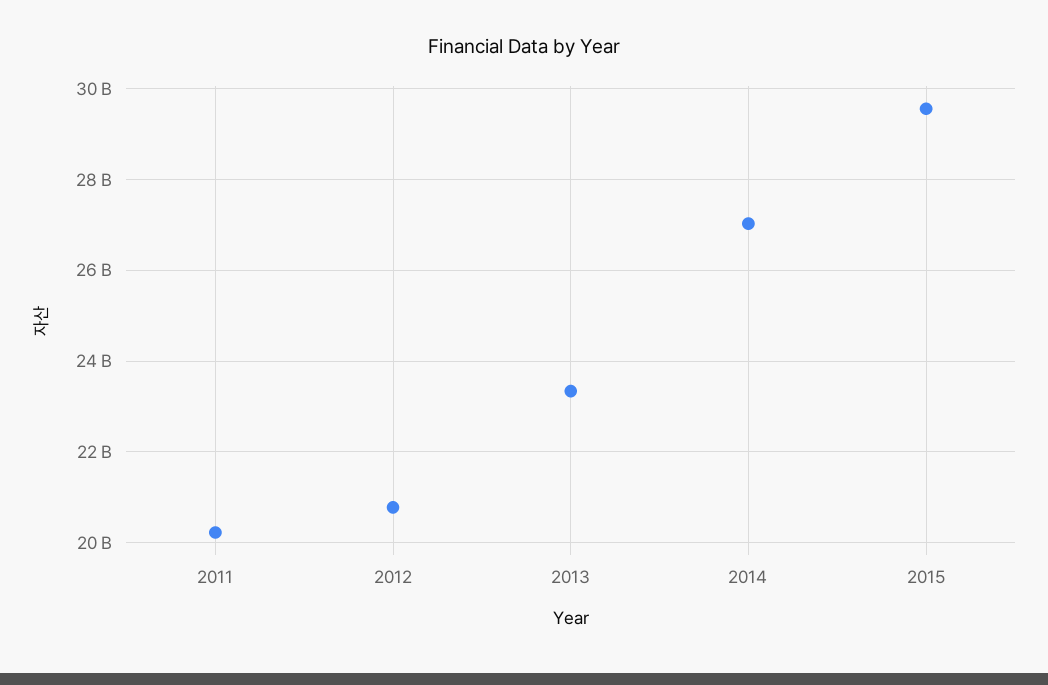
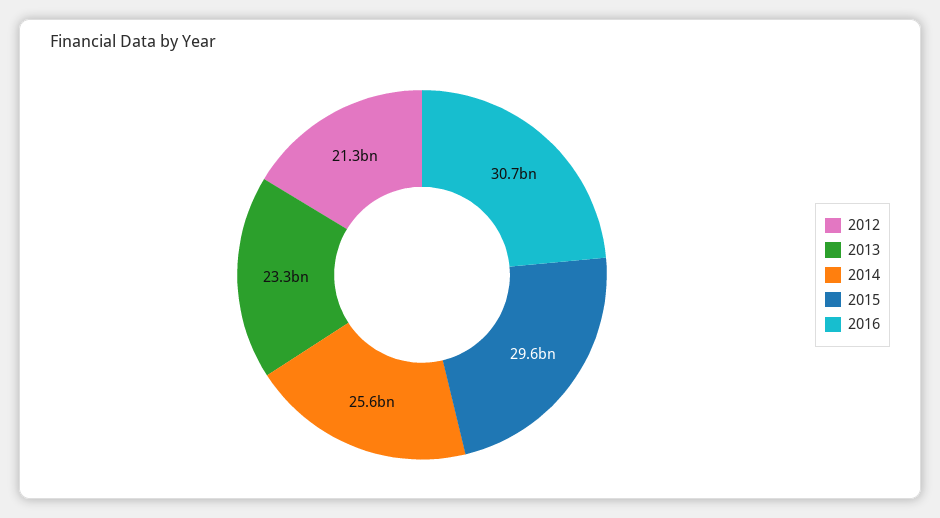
2011: 20200000000 -> none
2012: 20800000000 -> 21300000000
2014: 27000000000 -> 25600000000
2016: none -> 30700000000

